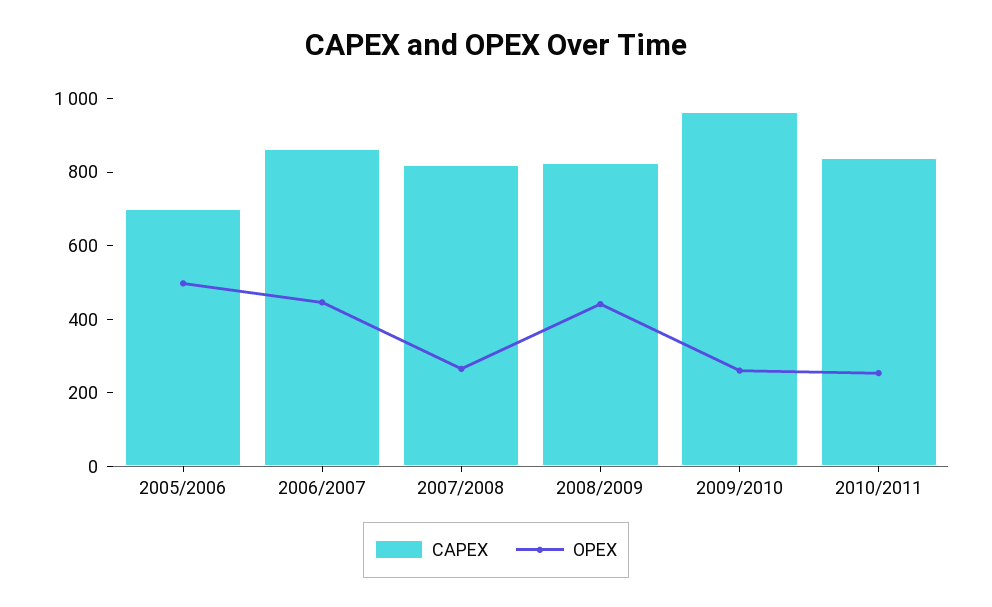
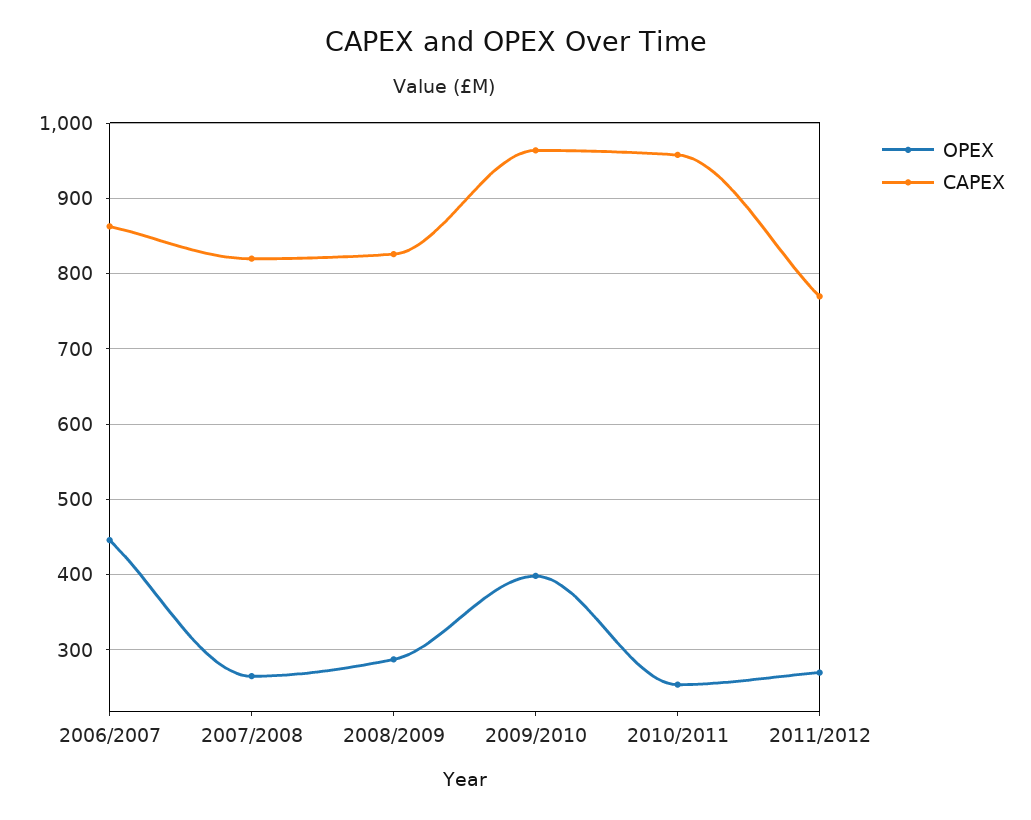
CAPEX, 2005/2006: 700 -> none
OPEX, 2005/2006: 500 -> none
OPEX, 2008/2009: 450 -> 290
OPEX, 2009/2010: 250 -> 400
CAPEX, 2010/2011: 850 -> 960
OPEX, 2011/2012: none -> 270
CAPEX, 2011/2012: none -> 770

